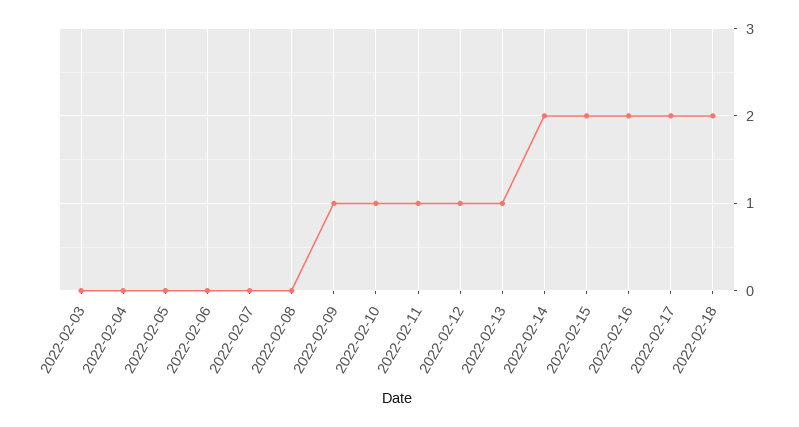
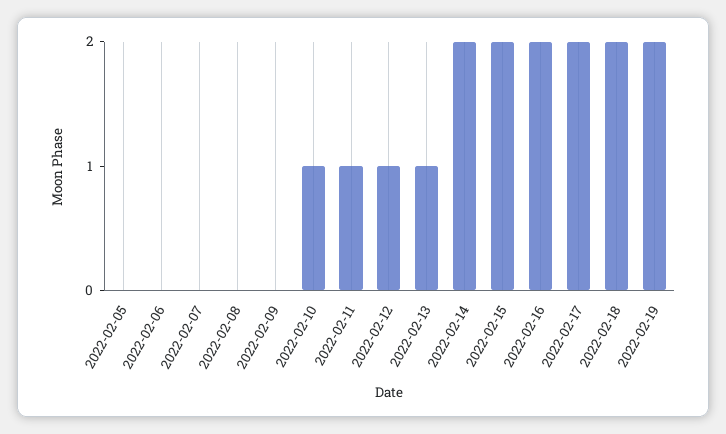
2022-02-03: 0 -> none
2022-02-04: 0 -> none
2022-02-09: 1 -> 0
2022-02-19: none -> 2

